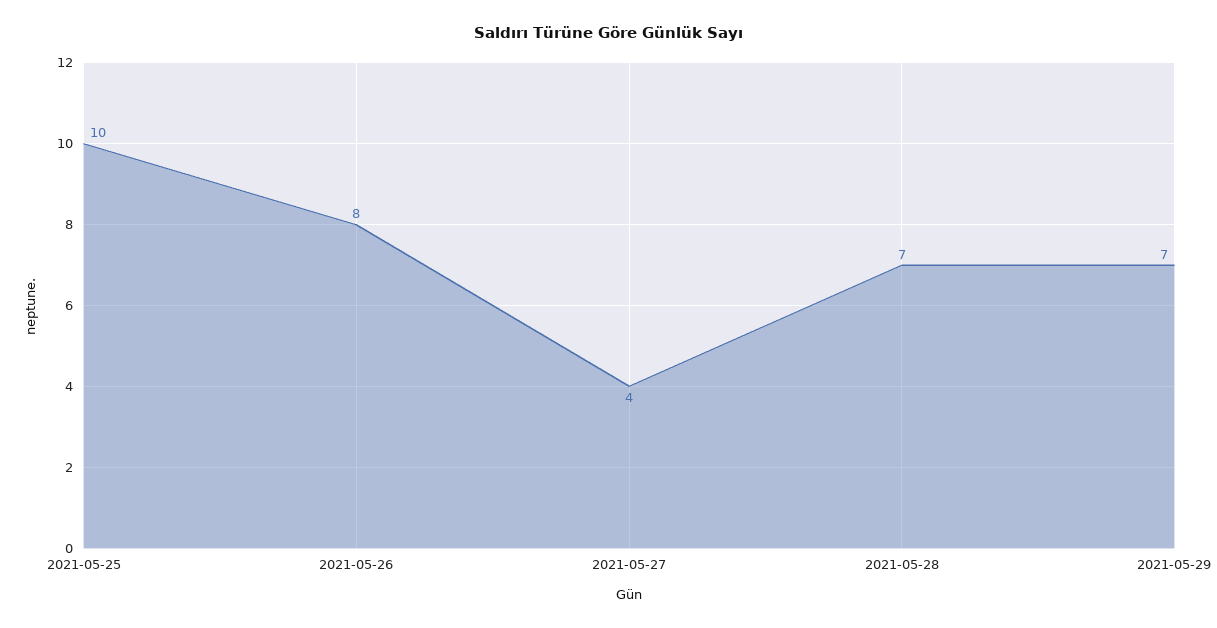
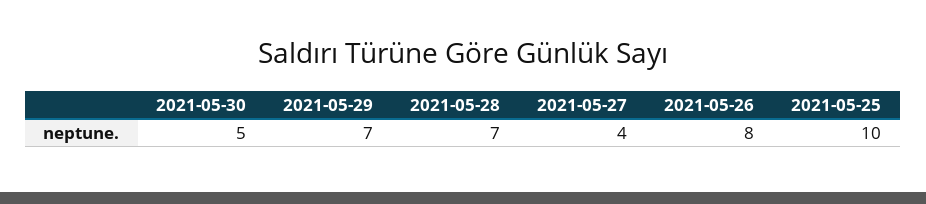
2021-05-30: none -> 5

